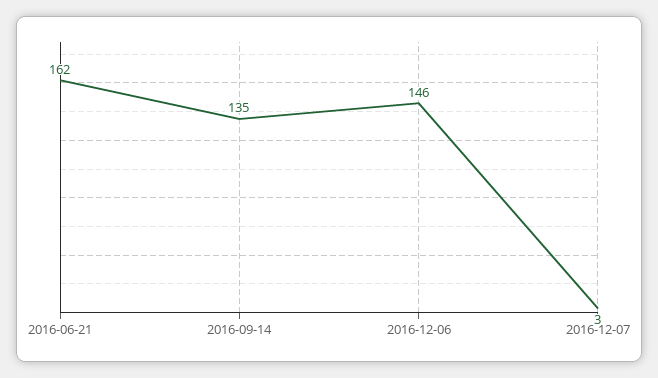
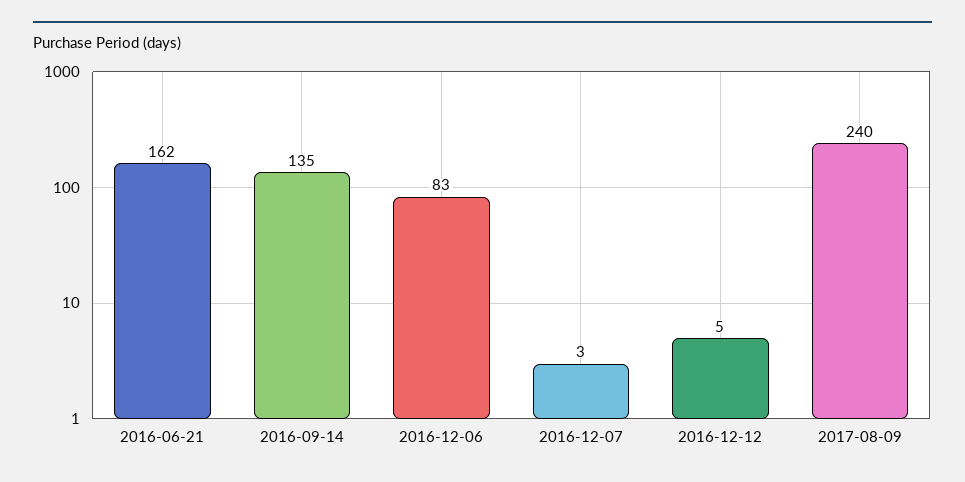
2016-12-06: 146 -> 83
2016-12-12: none -> 5
2017-08-09: none -> 240

